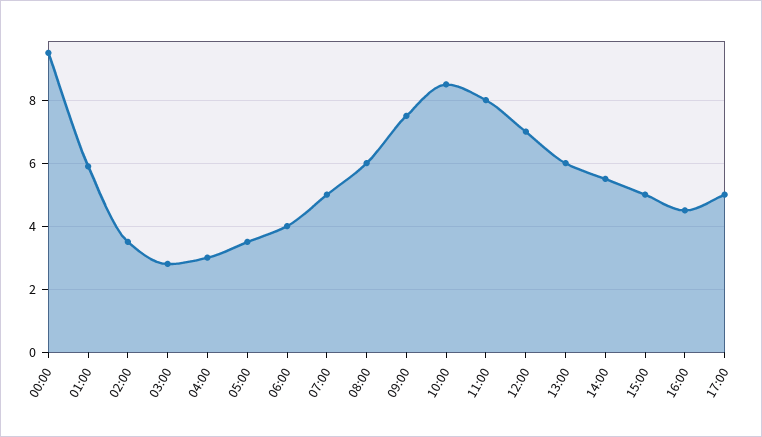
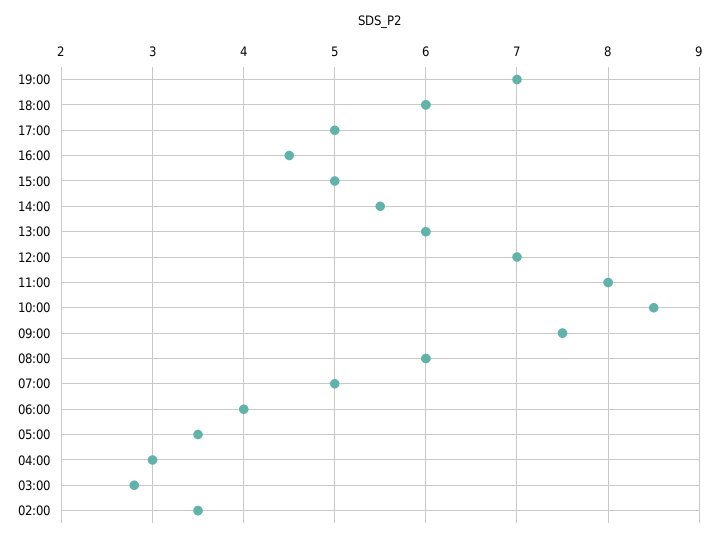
00:00: 9.5 -> none
01:00: 6 -> none
19:00: none -> 7
18:00: none -> 6

